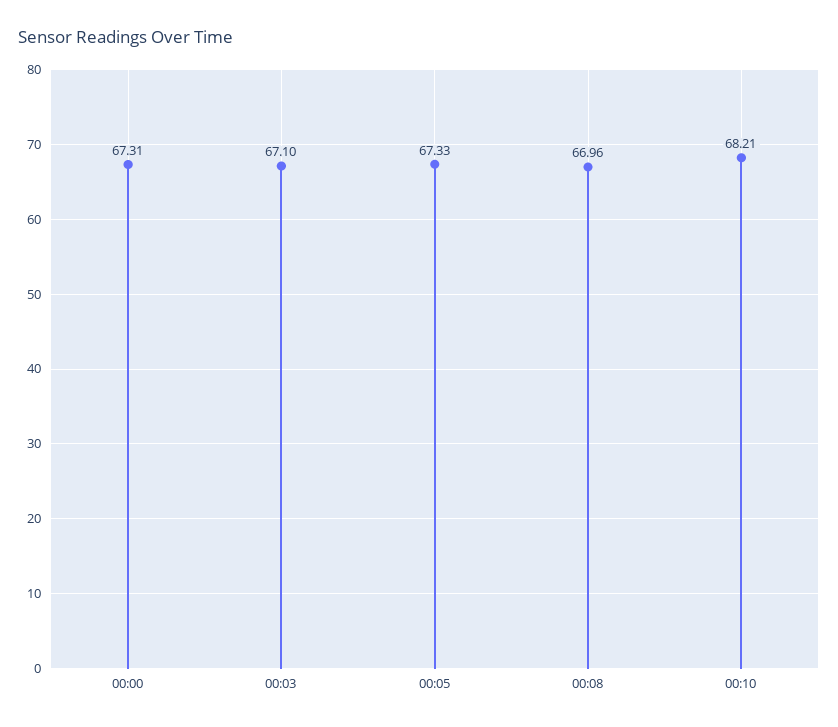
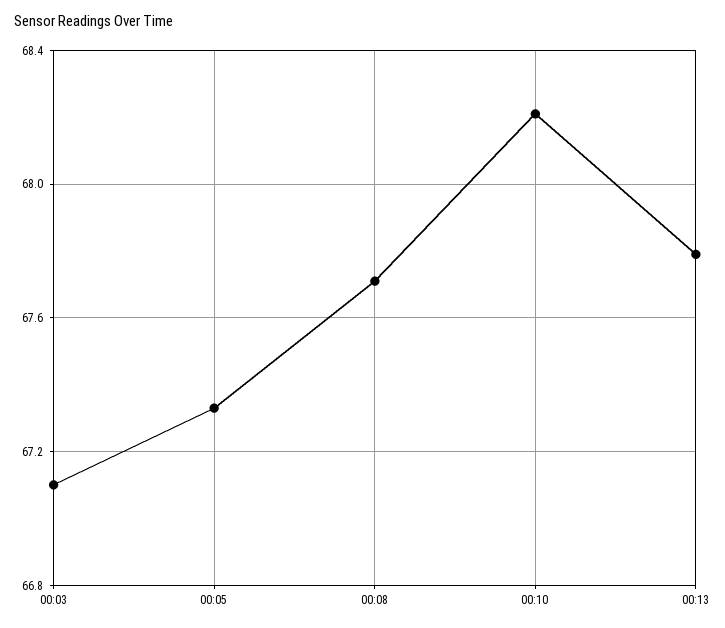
00:00: 67.31 -> none
00:08: 66.96 -> 67.7
00:13: none -> 67.8

